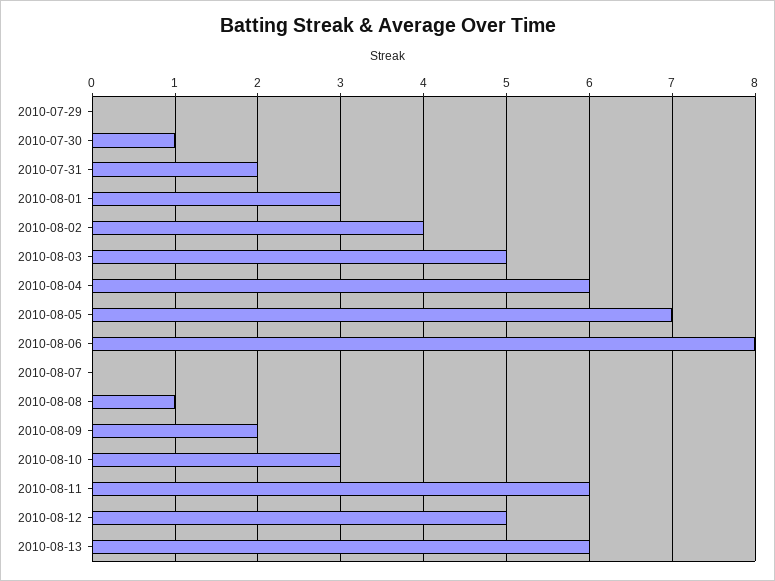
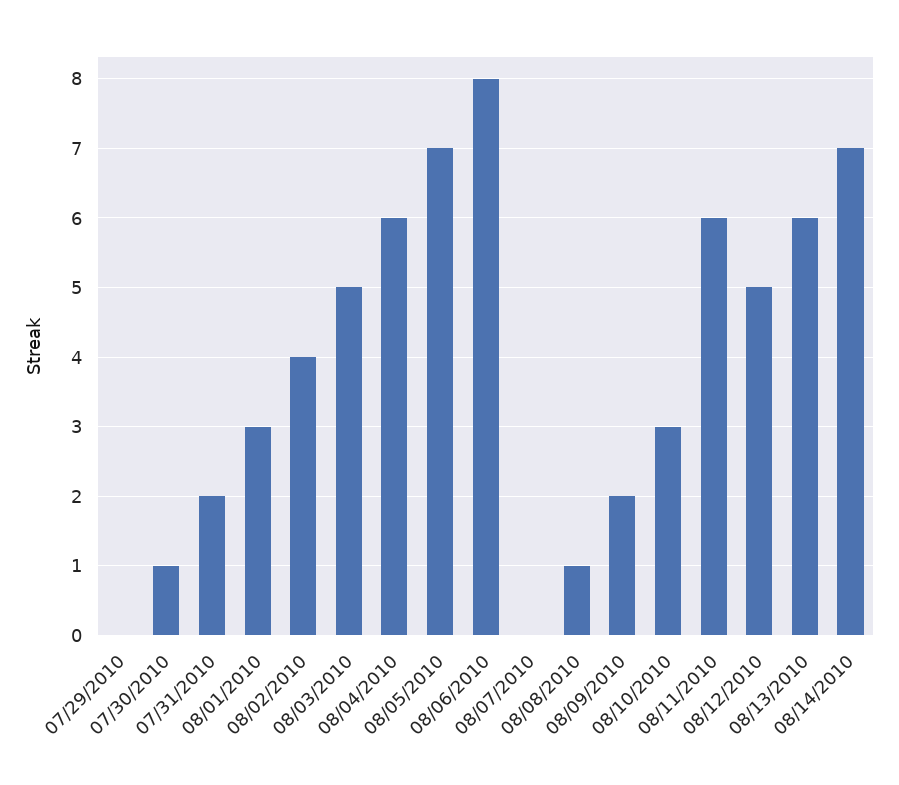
08/14/2010: none -> 7

